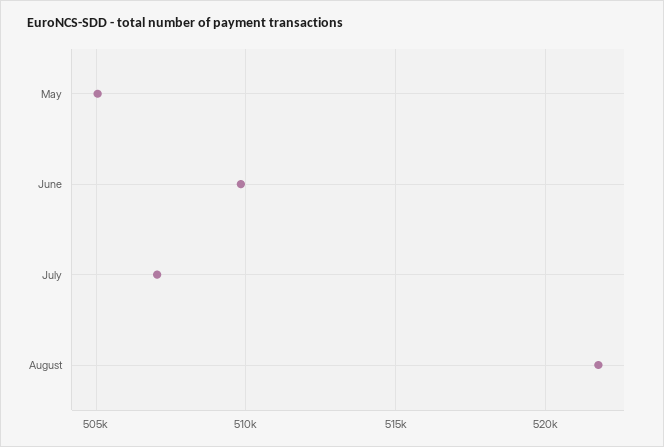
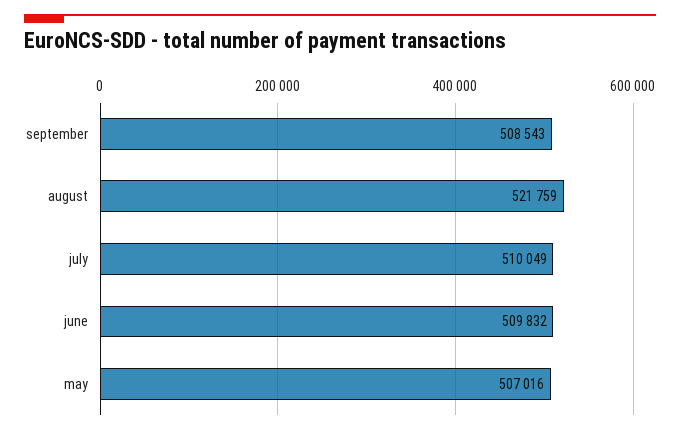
May: 505000 -> 507016
July: 507000 -> 510049
september: none -> 508543

